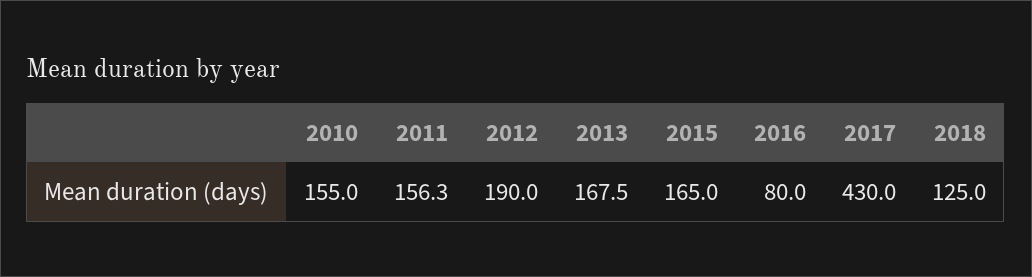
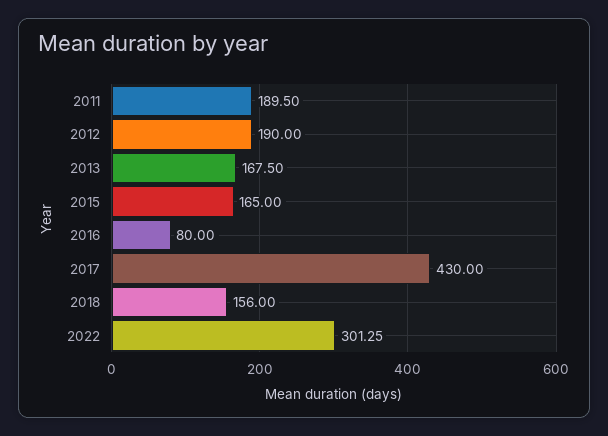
2010: 155 -> none
2011: 156.3 -> 189.5
2018: 125 -> 156
2022: none -> 301.25

